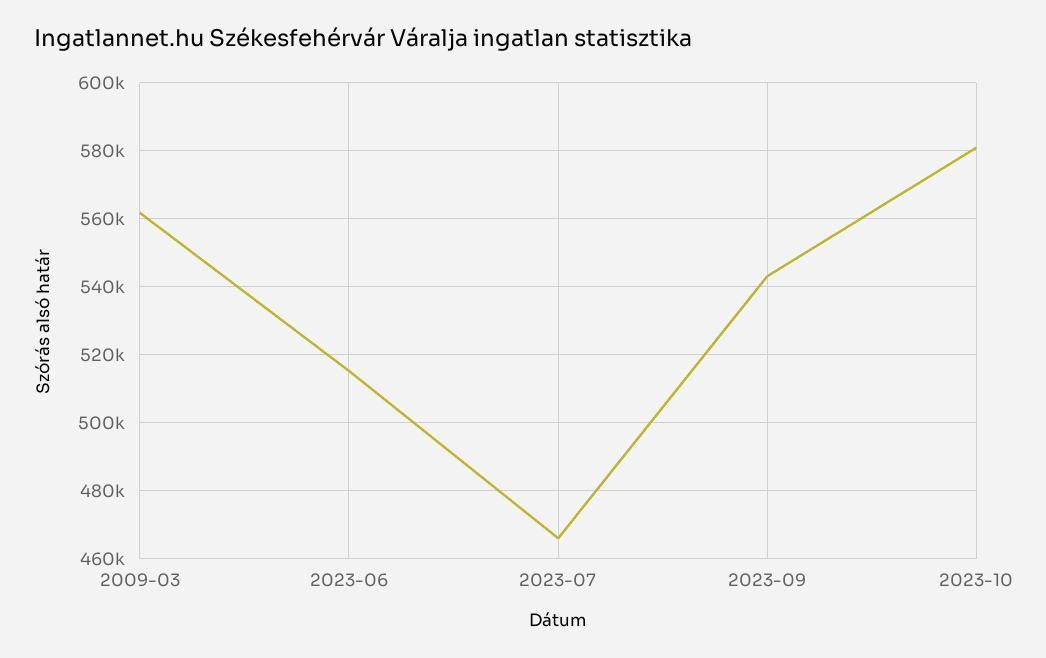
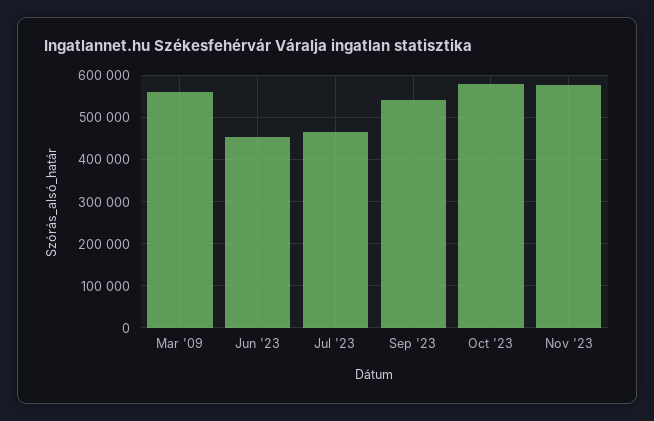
2023-06: 516000 -> 460000
Nov '23: none -> 580000

